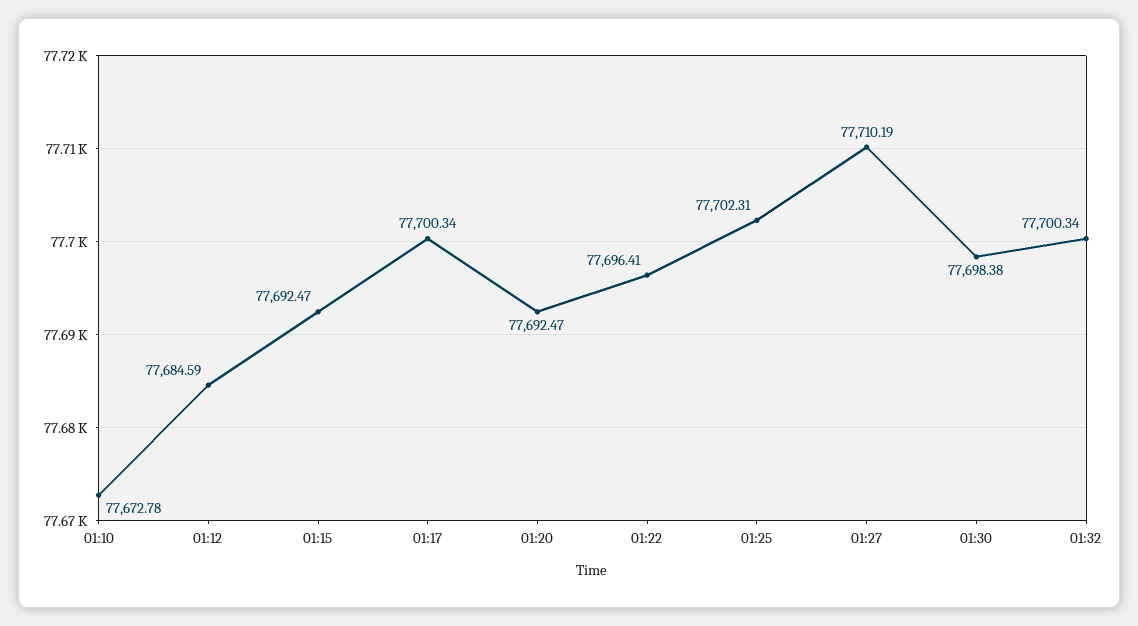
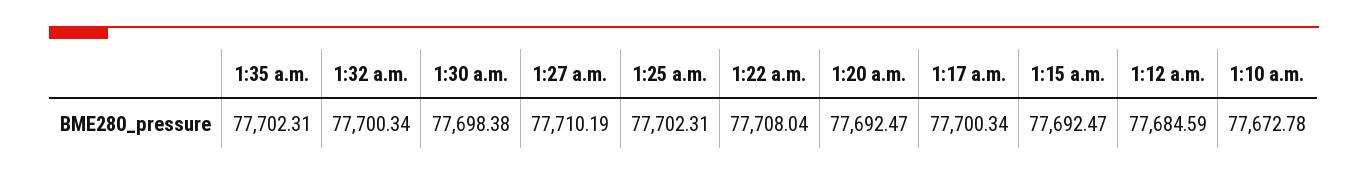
01:22: 77696.41 -> 77708.04
1:35 a.m.: none -> 77702.31

